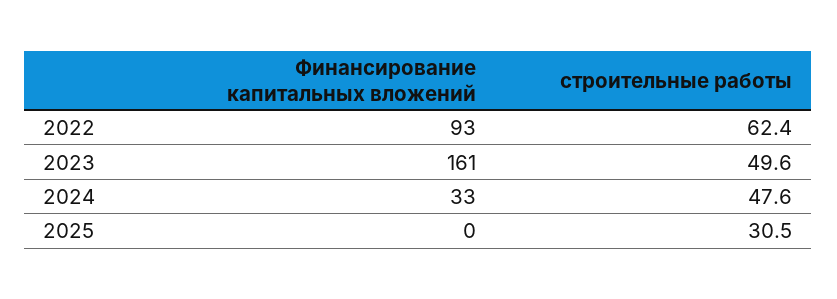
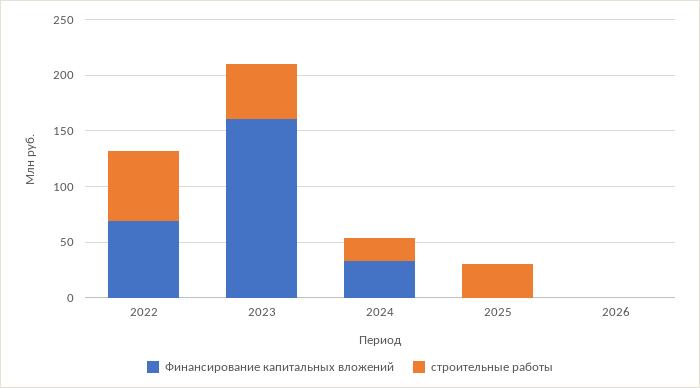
Финансирование капитальных вложений, 2022: 93 -> 70
строительные работы, 2024: 47.6 -> 20
Финансирование капитальных вложений, 2026: none -> 0
строительные работы, 2026: none -> 0

